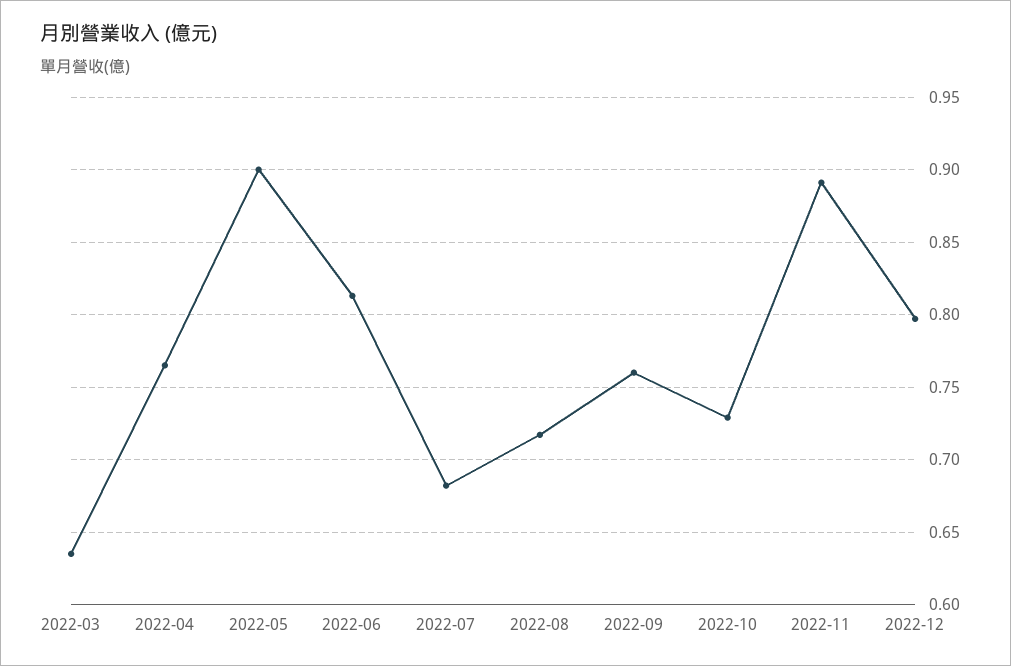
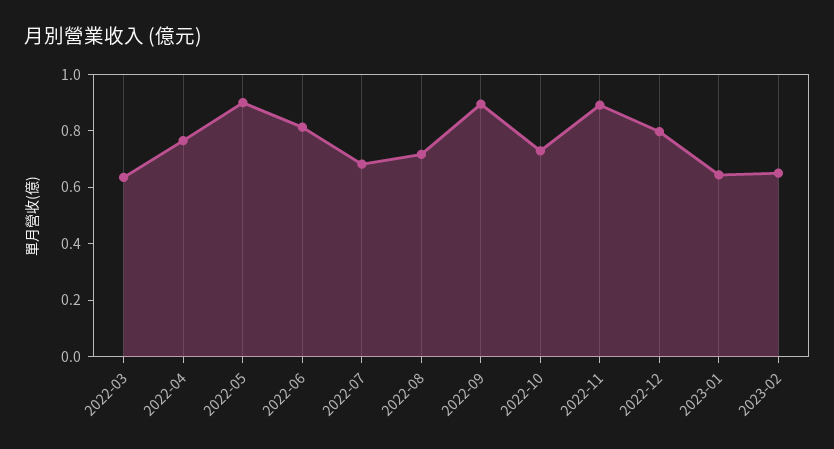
2022-09: 0.76 -> 0.9
2023-01: none -> 0.65
2023-02: none -> 0.65

